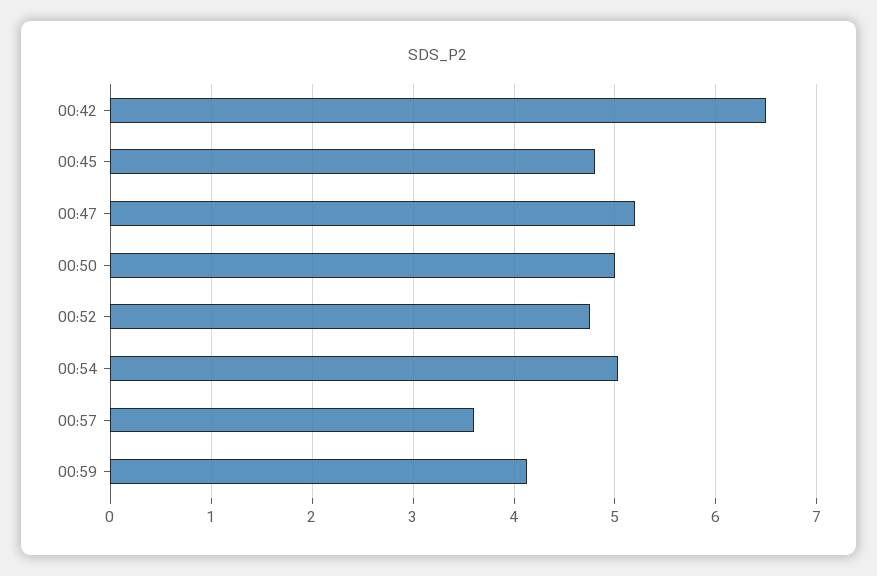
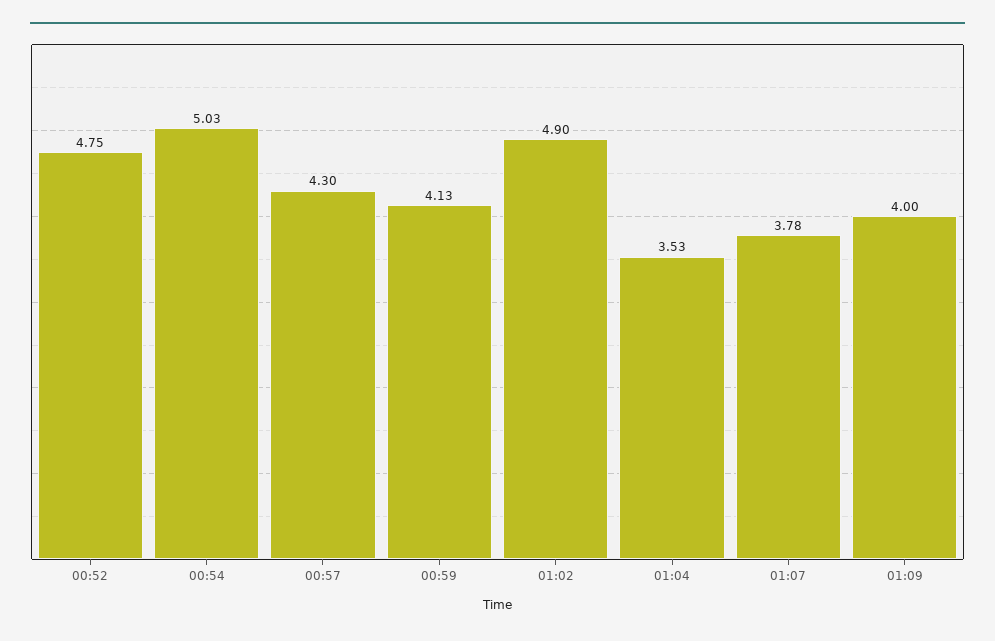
00:42: 6.5 -> none
00:45: 4.8 -> none
00:47: 5.2 -> none
00:50: 5 -> none
00:57: 3.6 -> 4.3
01:02: none -> 4.9
01:04: none -> 3.53
01:07: none -> 3.78
01:09: none -> 4

